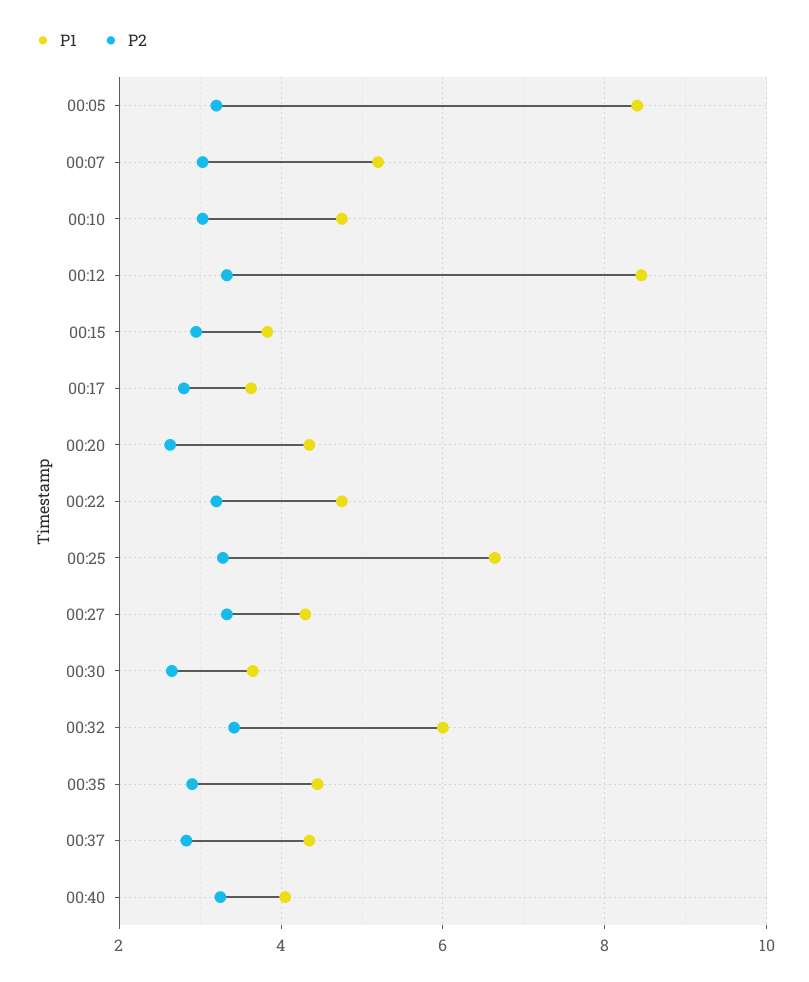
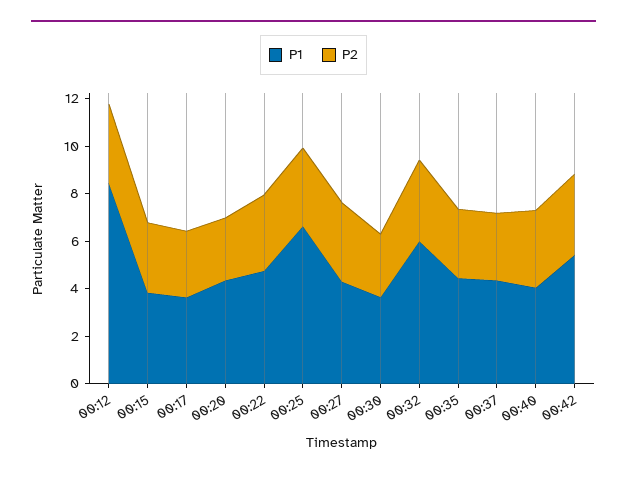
P1, 00:05: 8.4 -> none
P2, 00:05: 3.2 -> none
P1, 00:07: 5.2 -> none
P2, 00:07: 3 -> none
P1, 00:10: 4.8 -> none
P2, 00:10: 3 -> none
P1, 00:42: none -> 5.5
P2, 00:42: none -> 3.5

